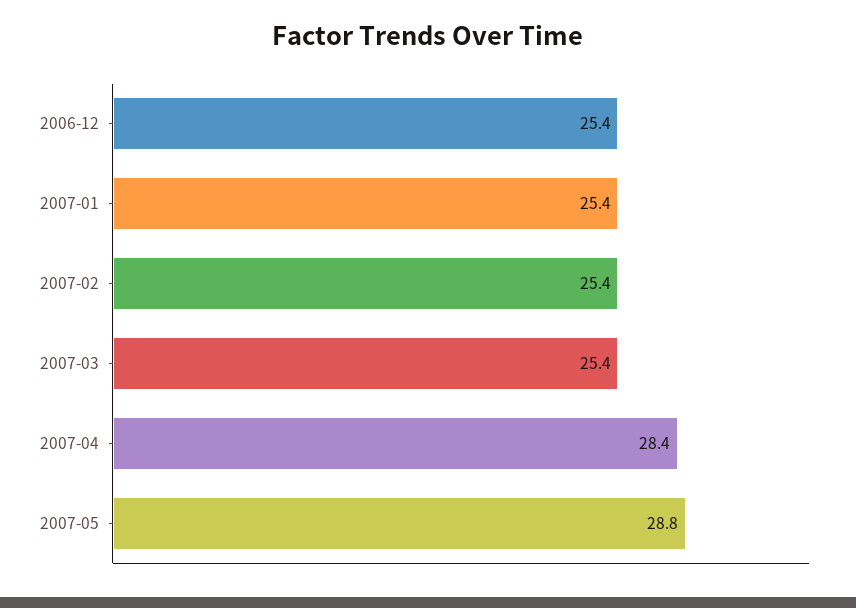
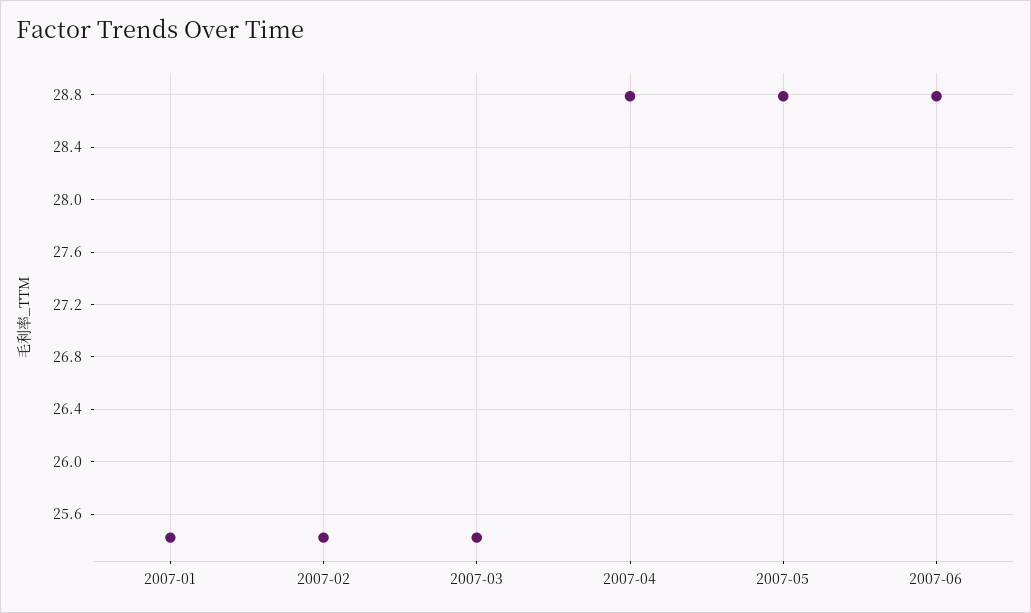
2006-12: 25.4 -> none
2007-04: 28.4 -> 28.8
2007-06: none -> 28.8

